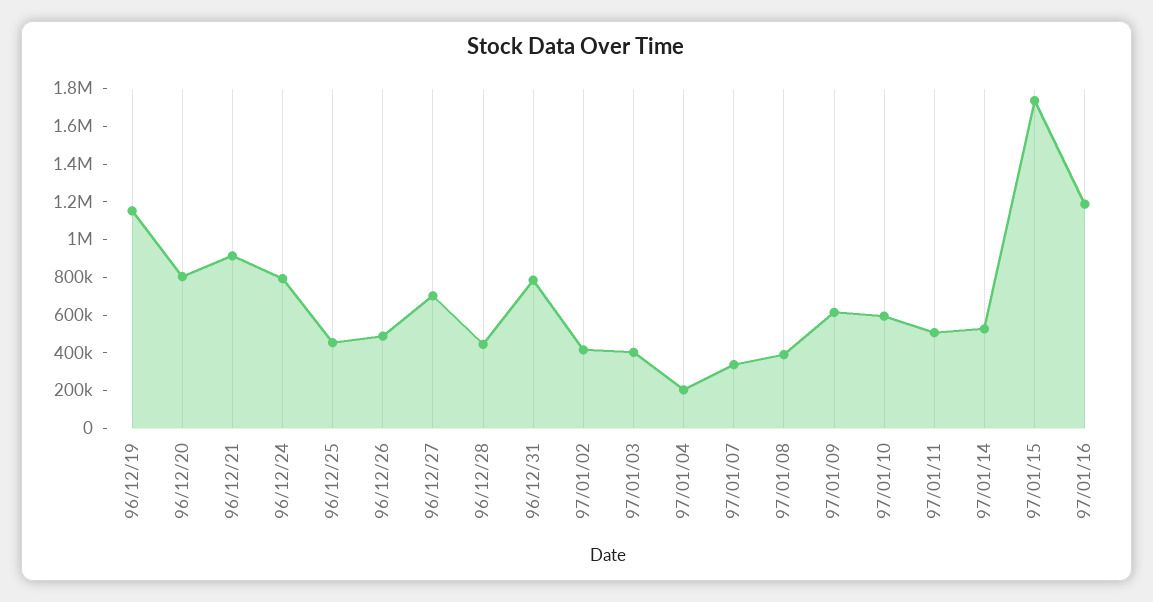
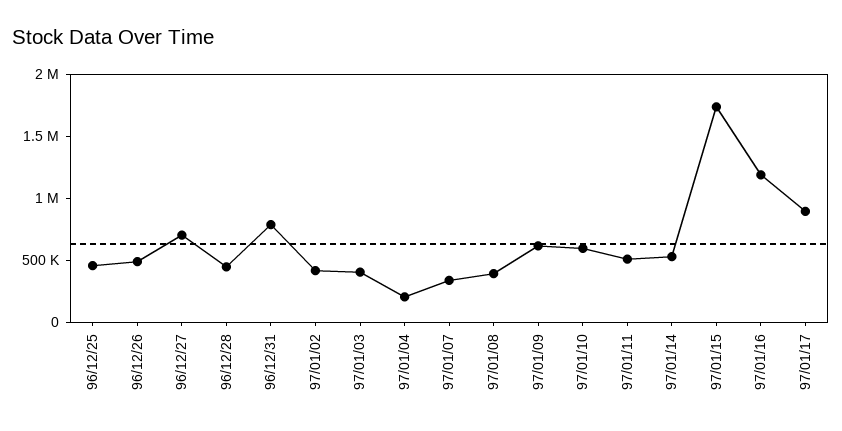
96/12/19: 1150000 -> none
96/12/20: 800000 -> none
96/12/21: 900000 -> none
96/12/24: 800000 -> none
97/01/17: none -> 900000

